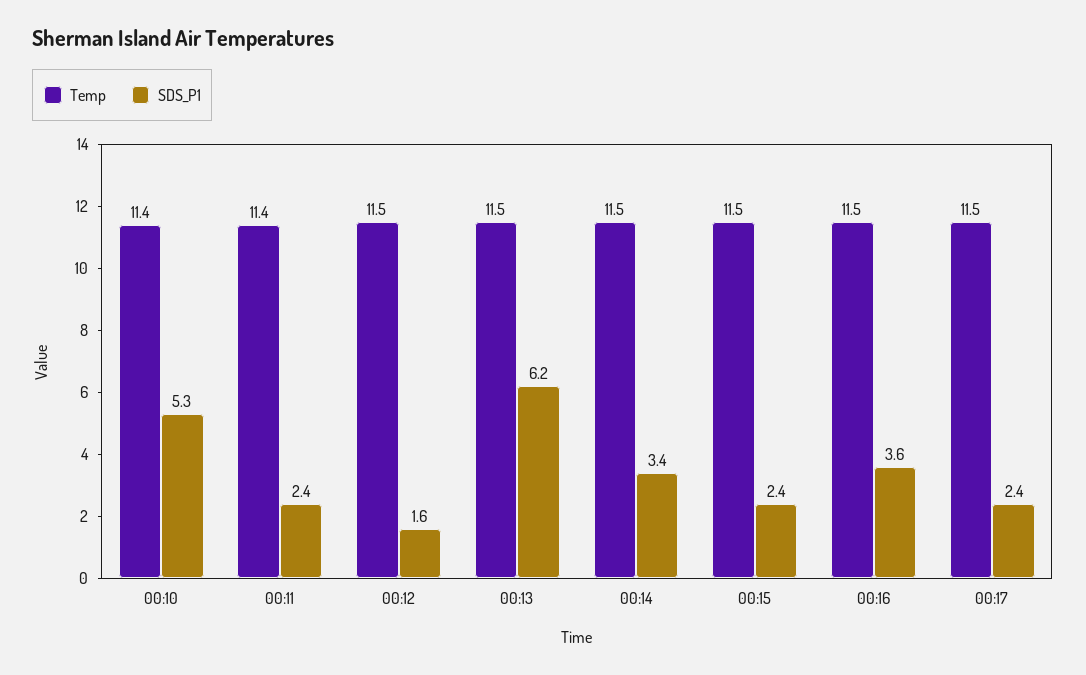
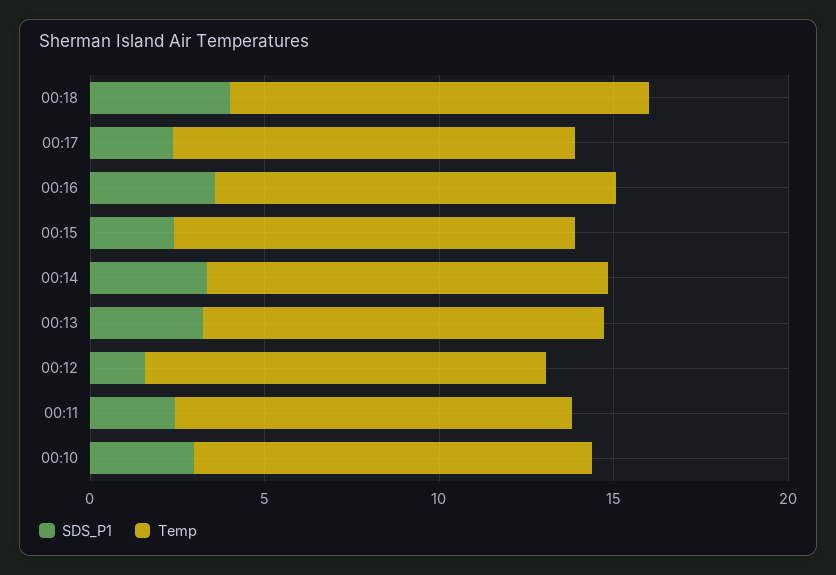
SDS_P1, 00:10: 5.3 -> 3
SDS_P1, 00:13: 6.2 -> 3
SDS_P1, 00:18: none -> 4
Temp, 00:18: none -> 12

